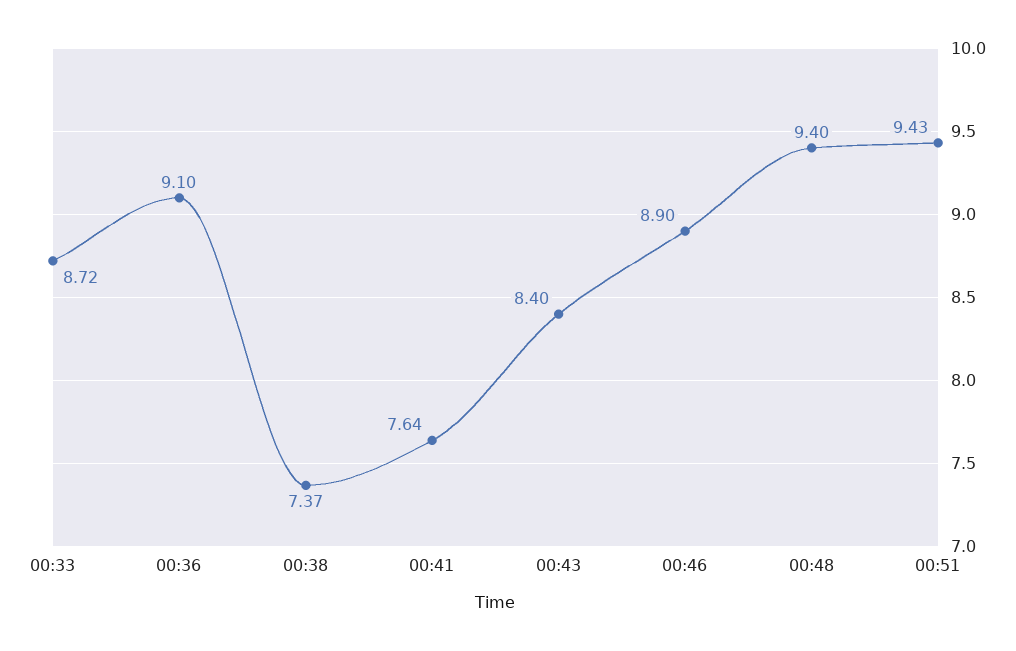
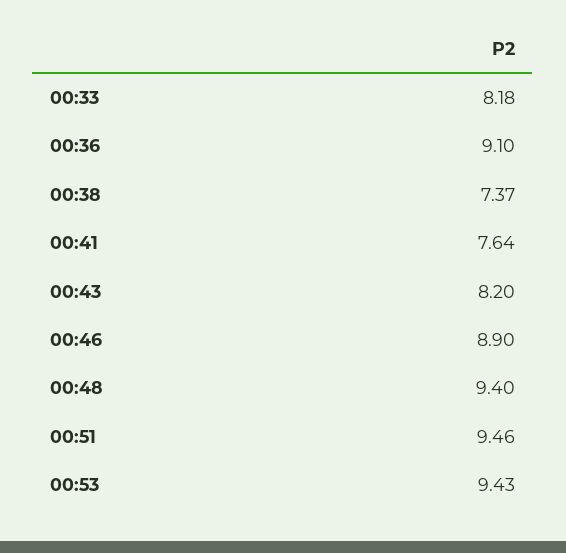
00:33: 8.72 -> 8.18
00:43: 8.4 -> 8.2
00:51: 9.43 -> 9.46
00:53: none -> 9.43

